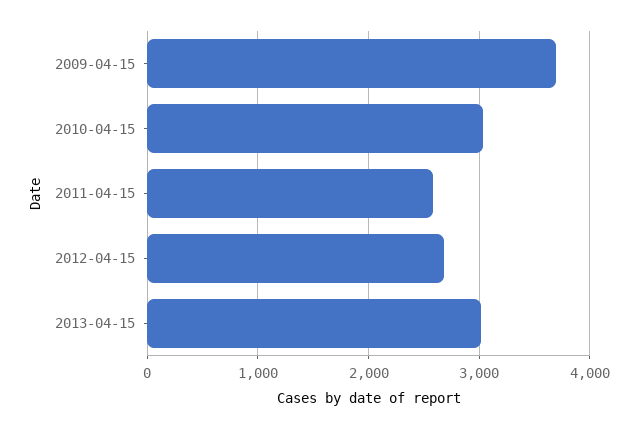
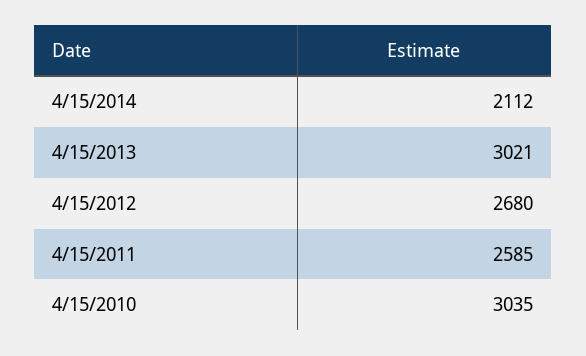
2009-04-15: 3700 -> none
4/15/2014: none -> 2112

